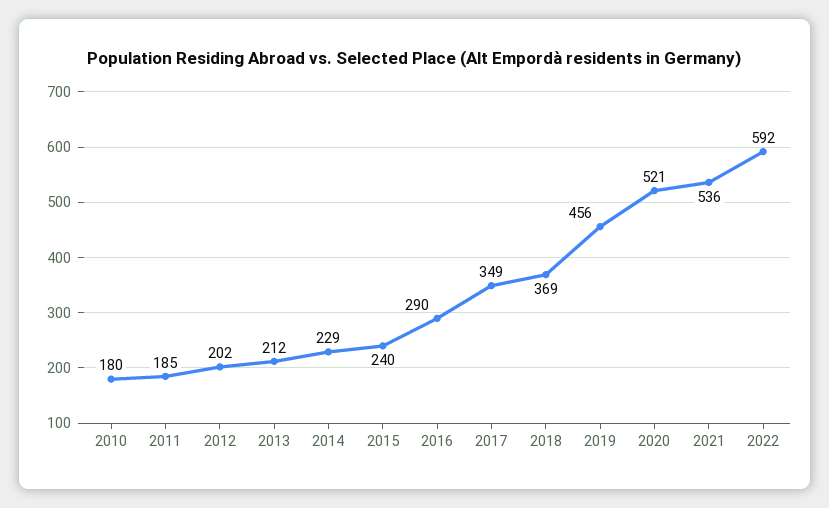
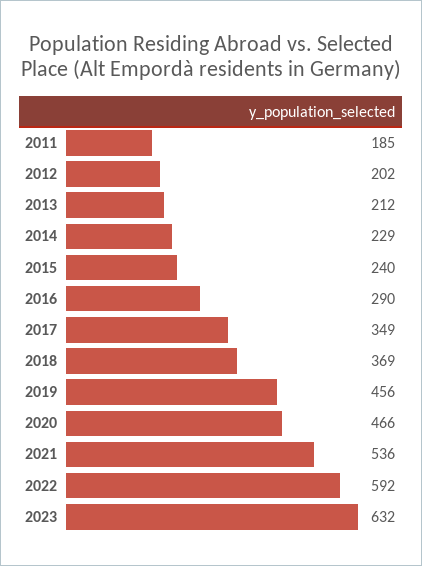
2010: 180 -> none
2020: 521 -> 466
2023: none -> 632

